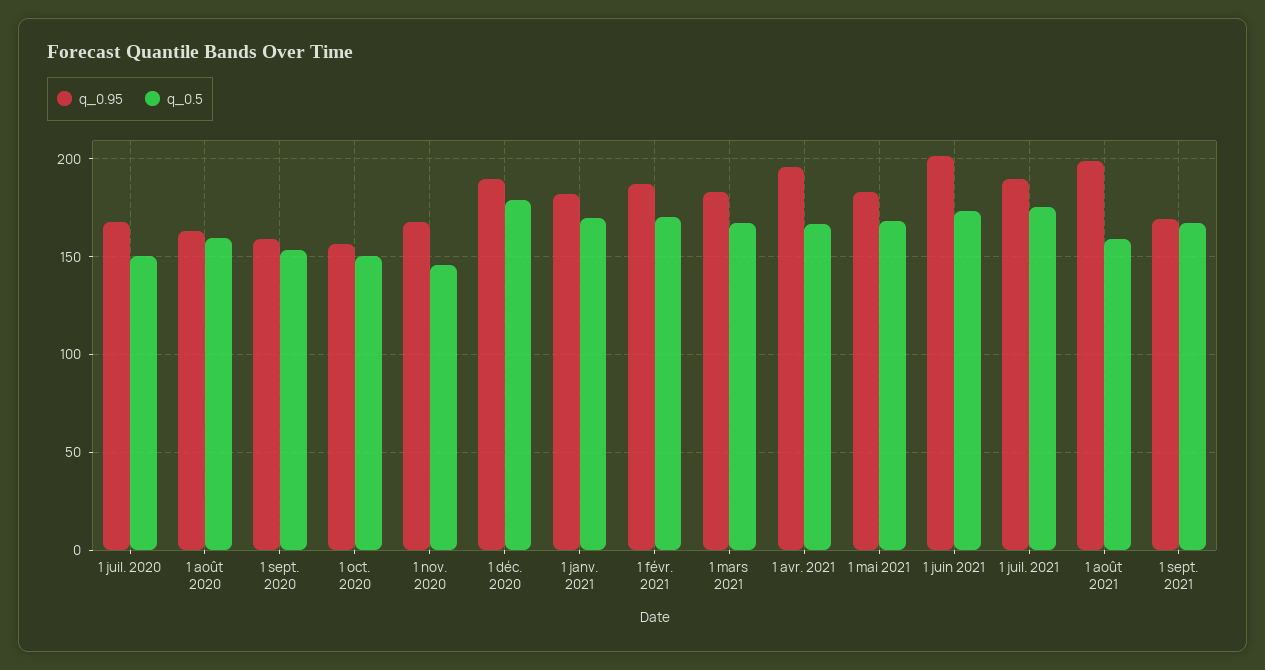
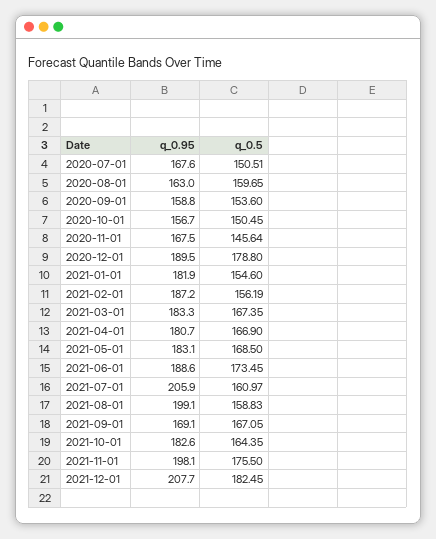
q_0.5, 1 janv. 2021: 170 -> 154.6
q_0.5, 1 févr. 2021: 170 -> 156.19
q_0.95, 1 avr. 2021: 195 -> 180.7
q_0.95, 1 juin 2021: 200 -> 188.6
q_0.95, 1 juil. 2021: 190 -> 205.9
q_0.5, 1 juil. 2021: 175 -> 160.97
q_0.95, 2021-10-01: none -> 182.6
q_0.5, 2021-10-01: none -> 164.35
q_0.95, 2021-11-01: none -> 198.1
q_0.5, 2021-11-01: none -> 175.5
q_0.95, 2021-12-01: none -> 207.7
q_0.5, 2021-12-01: none -> 182.45

